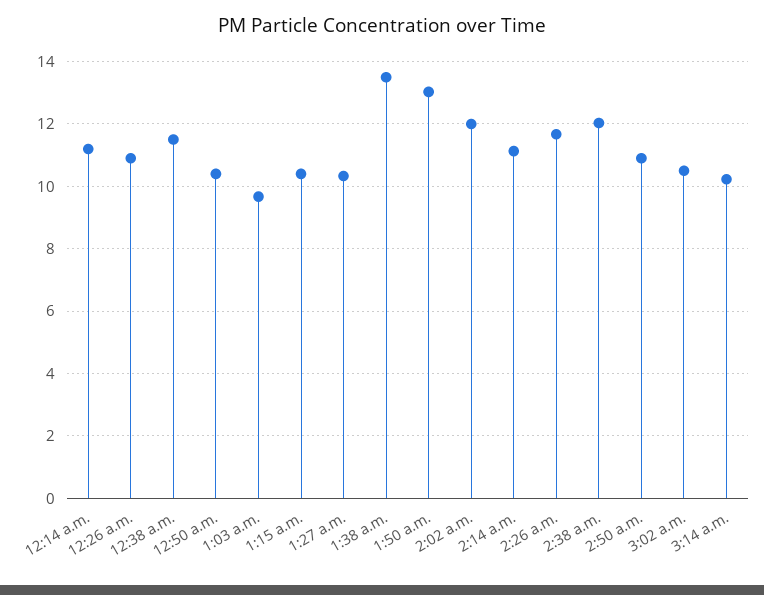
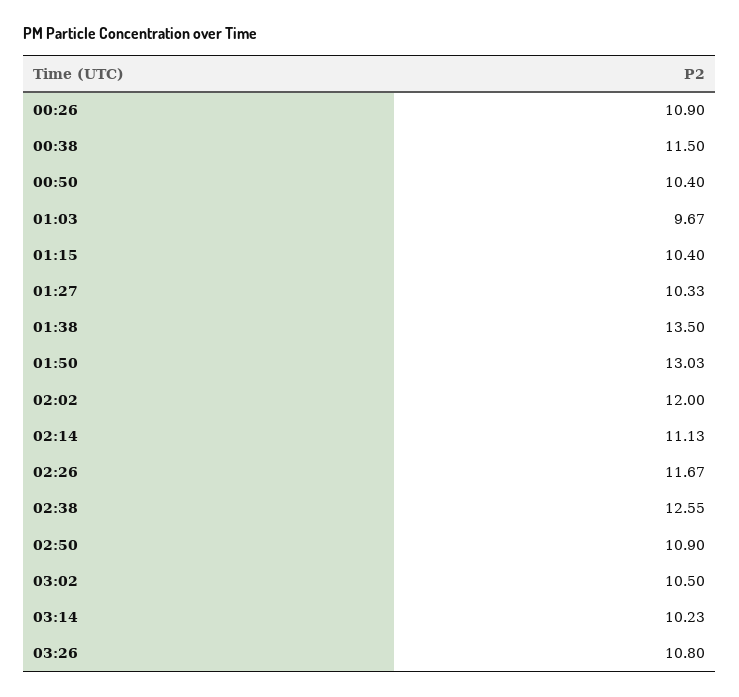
12:14 a.m.: 11.2 -> none
2:38 a.m.: 12 -> 12.55
03:26: none -> 10.8

